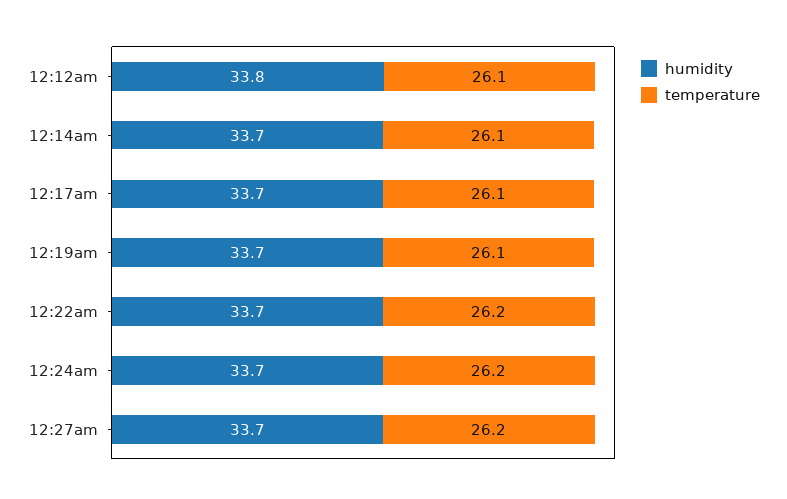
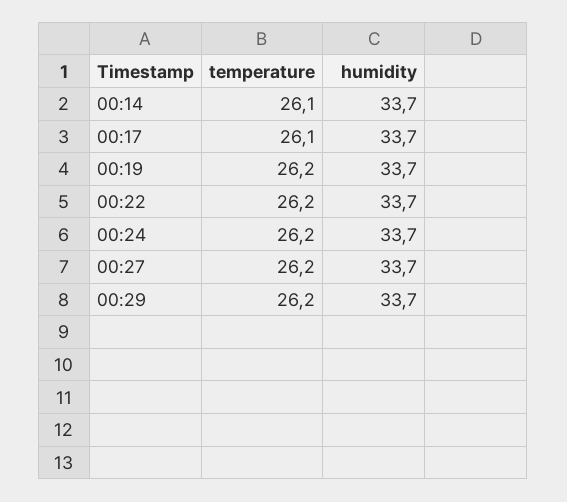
humidity, 12:12am: 33.8 -> none
temperature, 12:12am: 26.1 -> none
temperature, 12:19am: 26.1 -> 26.2
temperature, 00:29: none -> 26.2
humidity, 00:29: none -> 33.7

